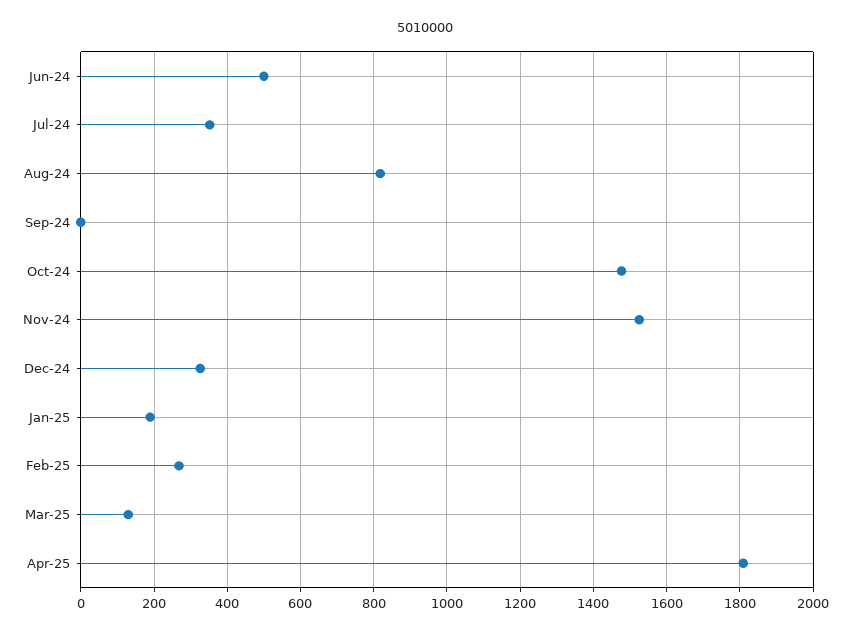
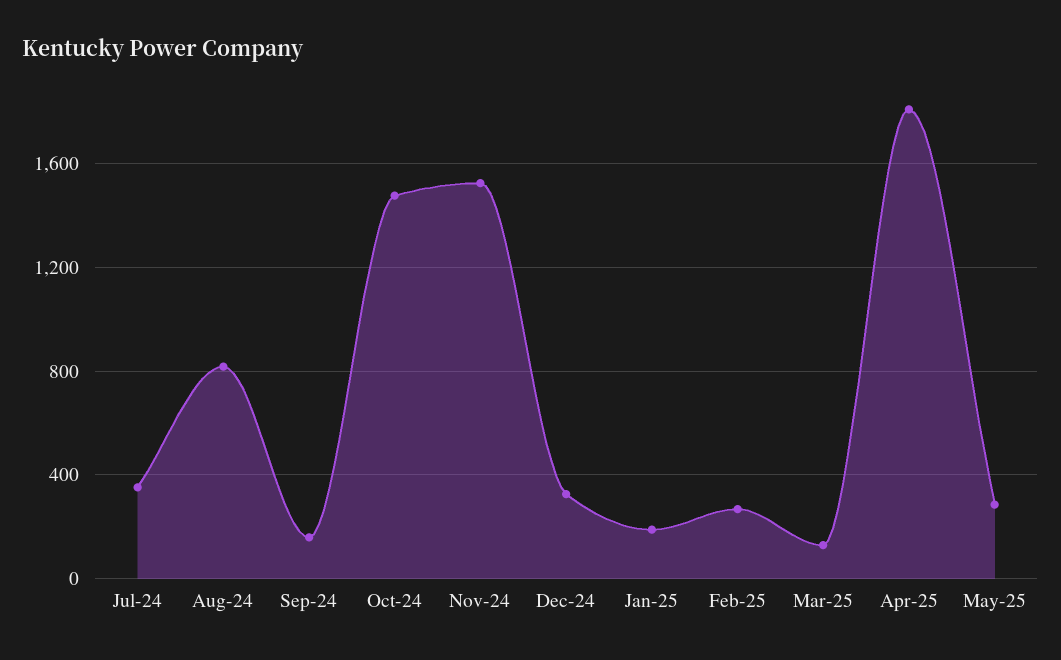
Jun-24: 500 -> none
Sep-24: 0 -> 150
May-25: none -> 300

